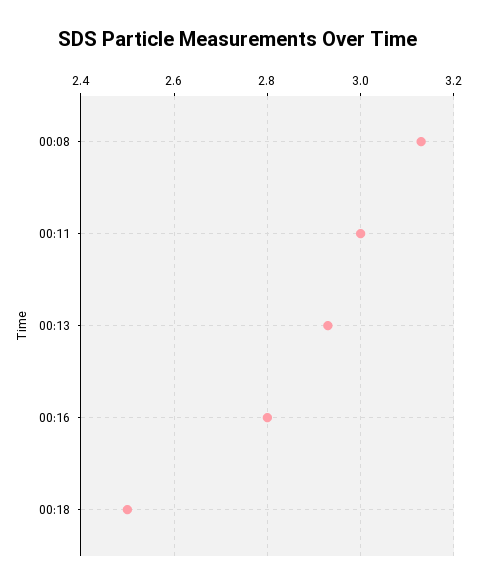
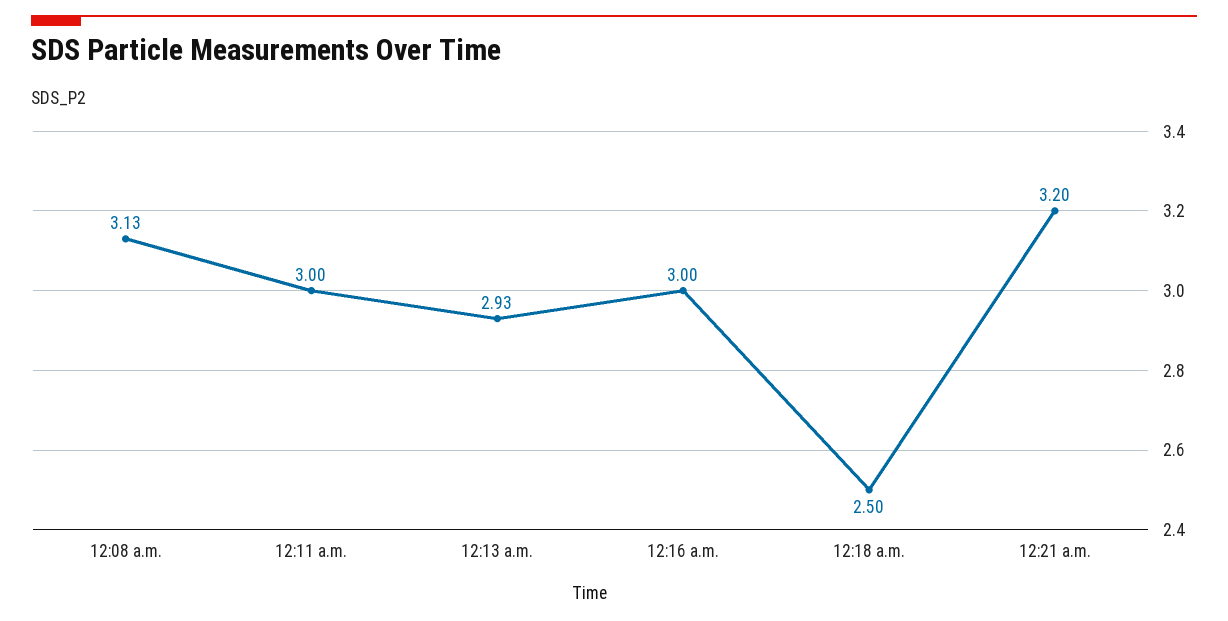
00:16: 2.8 -> 3
12:21 a.m.: none -> 3.2

